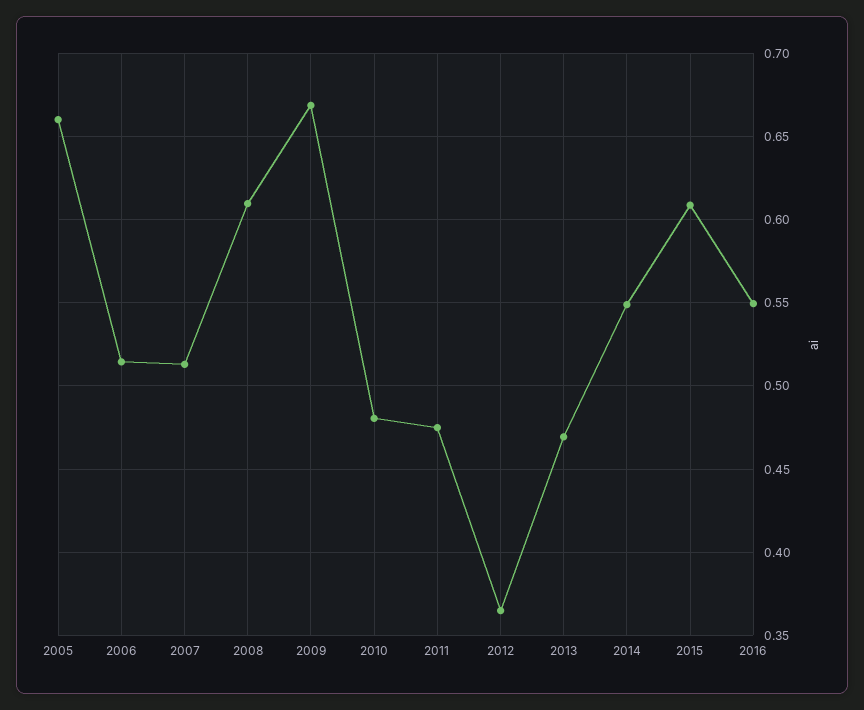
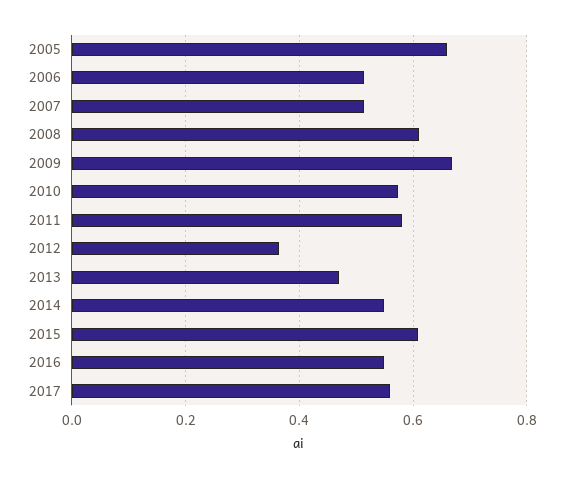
2010: 0.48 -> 0.58
2011: 0.475 -> 0.58
2017: none -> 0.56

